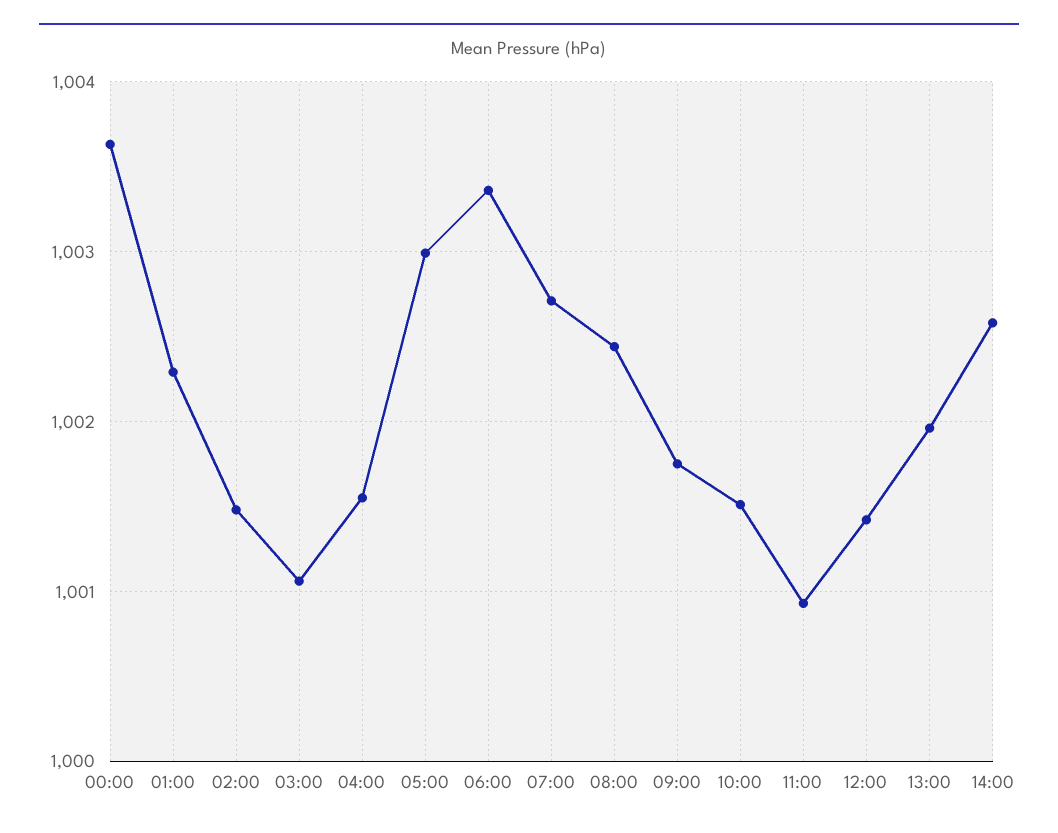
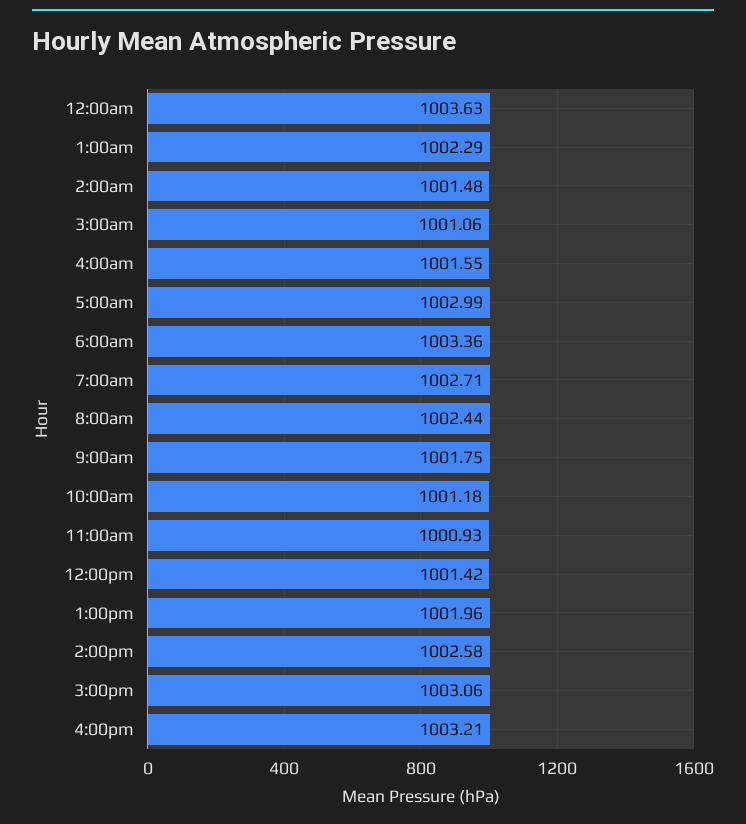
10:00: 1001.5 -> 1001.18
3:00pm: none -> 1003.06
4:00pm: none -> 1003.21

